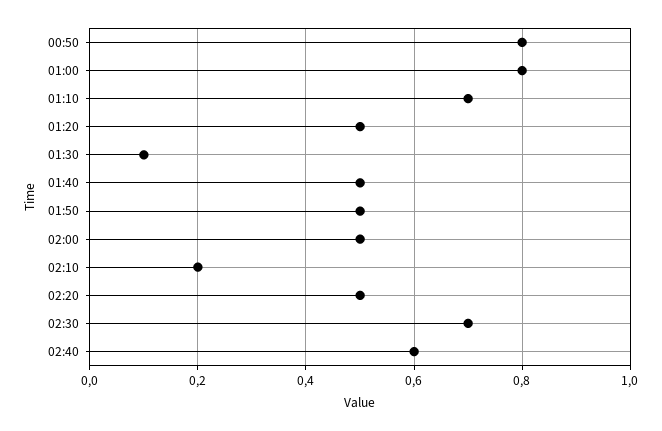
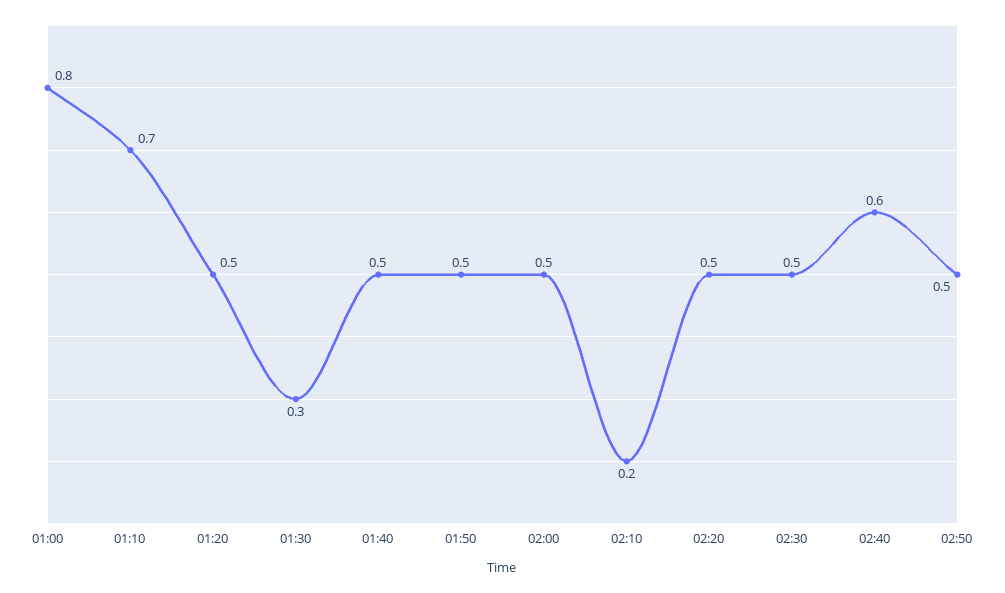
00:50: 0.8 -> none
01:30: 0.1 -> 0.3
02:30: 0.7 -> 0.5
02:50: none -> 0.5

